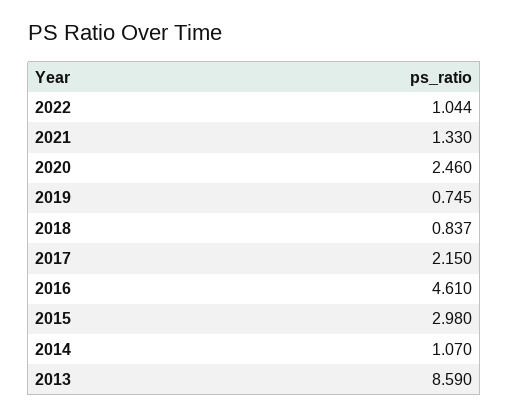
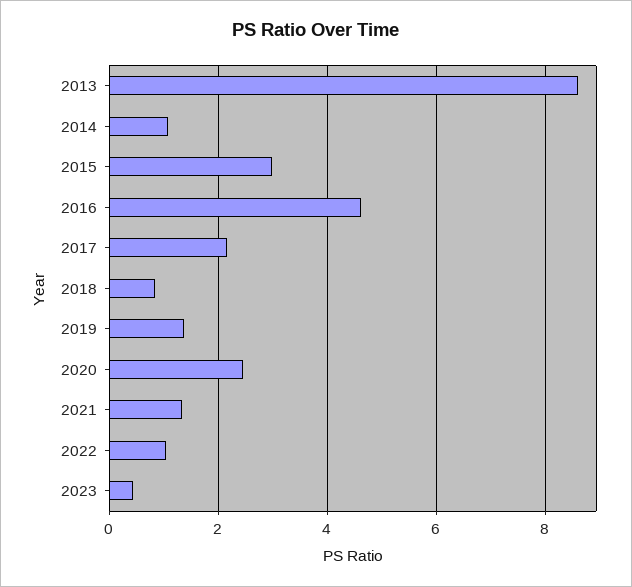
2019: 0.745 -> 1.4
2023: none -> 0.4

